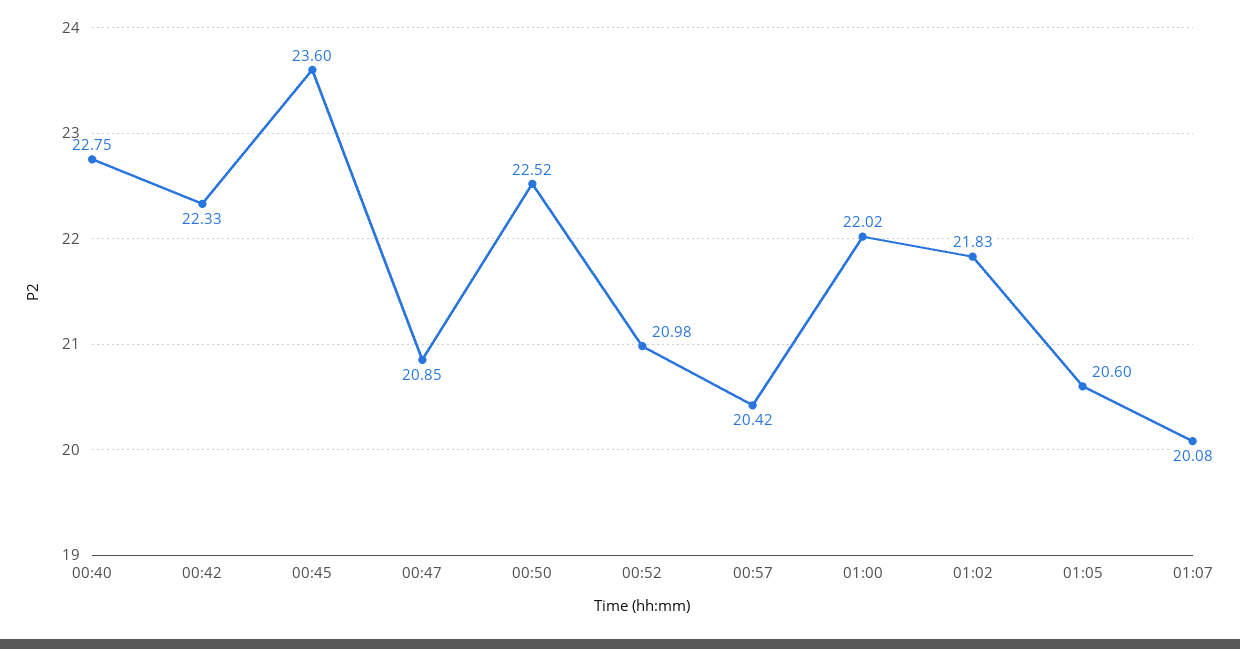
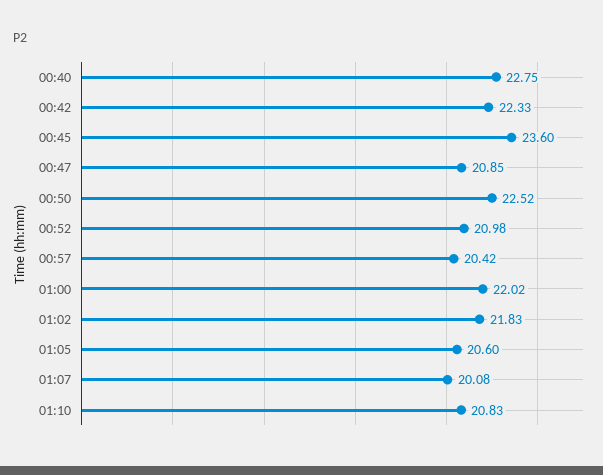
01:10: none -> 20.83

